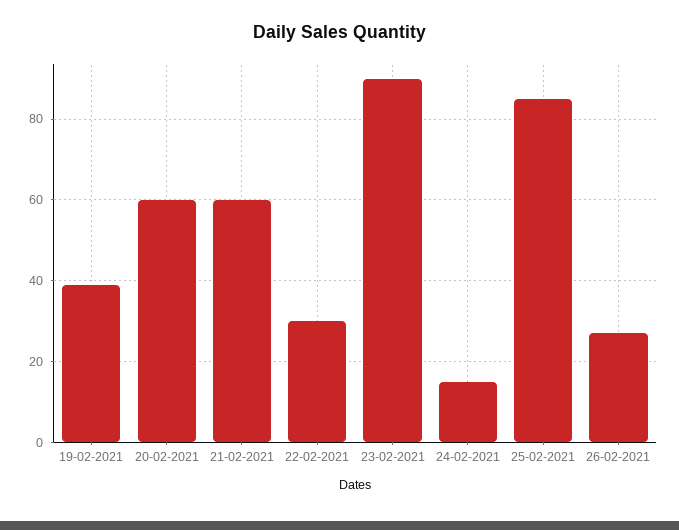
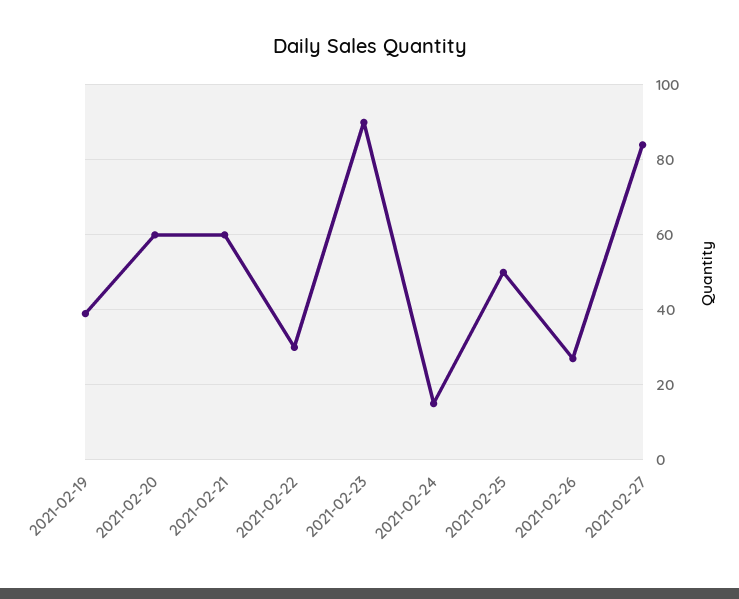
25-02-2021: 85 -> 50
2021-02-27: none -> 85

